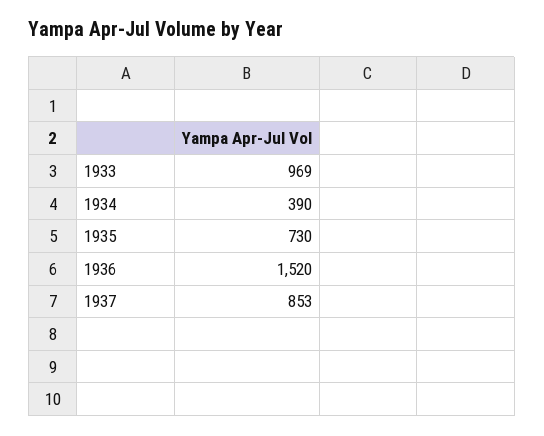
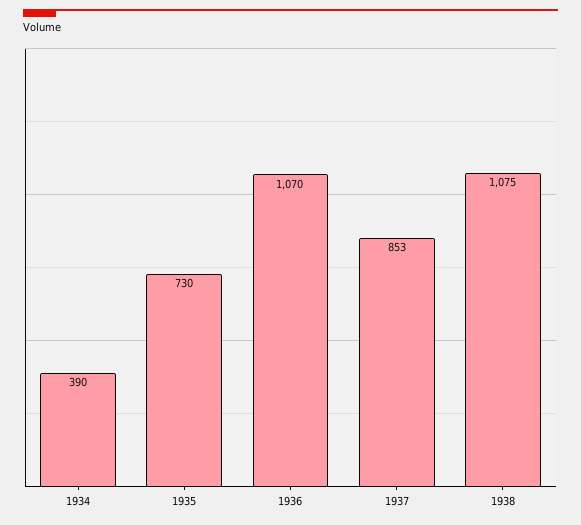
1933: 969 -> none
1936: 1520 -> 1070
1938: none -> 1075

